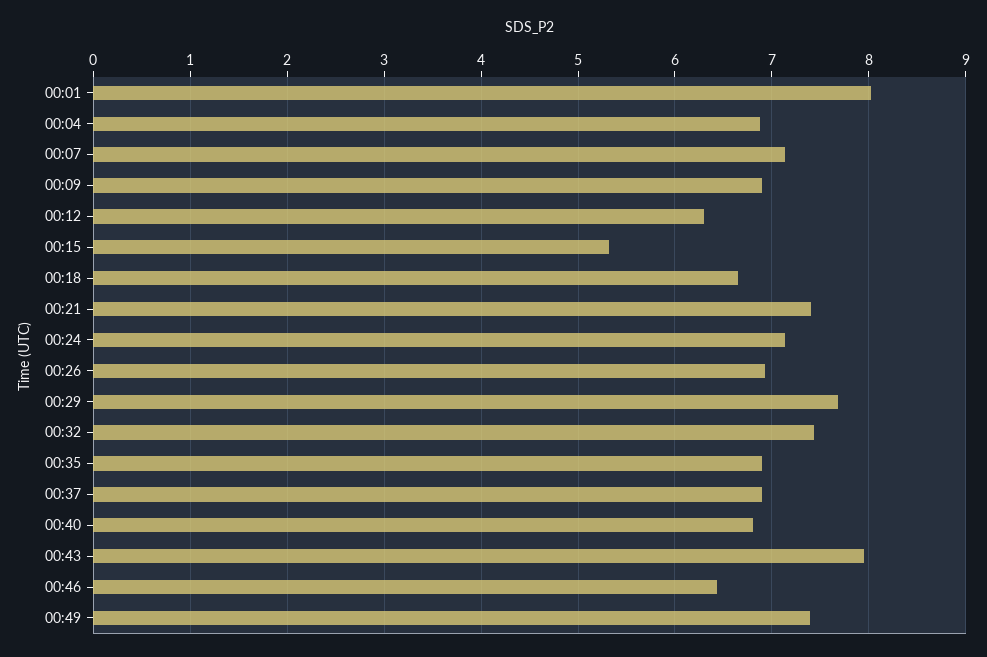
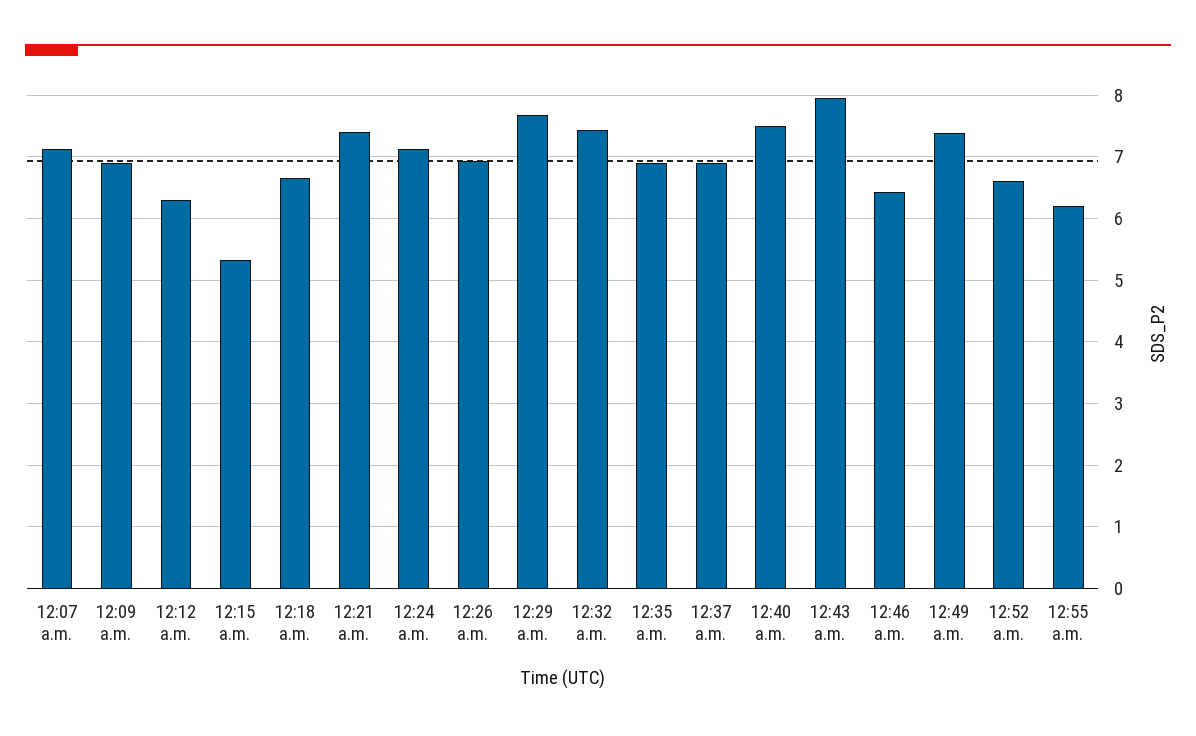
00:01: 8 -> none
00:04: 6.9 -> none
00:40: 6.8 -> 7.5
12:52 a.m.: none -> 6.6
12:55 a.m.: none -> 6.2

